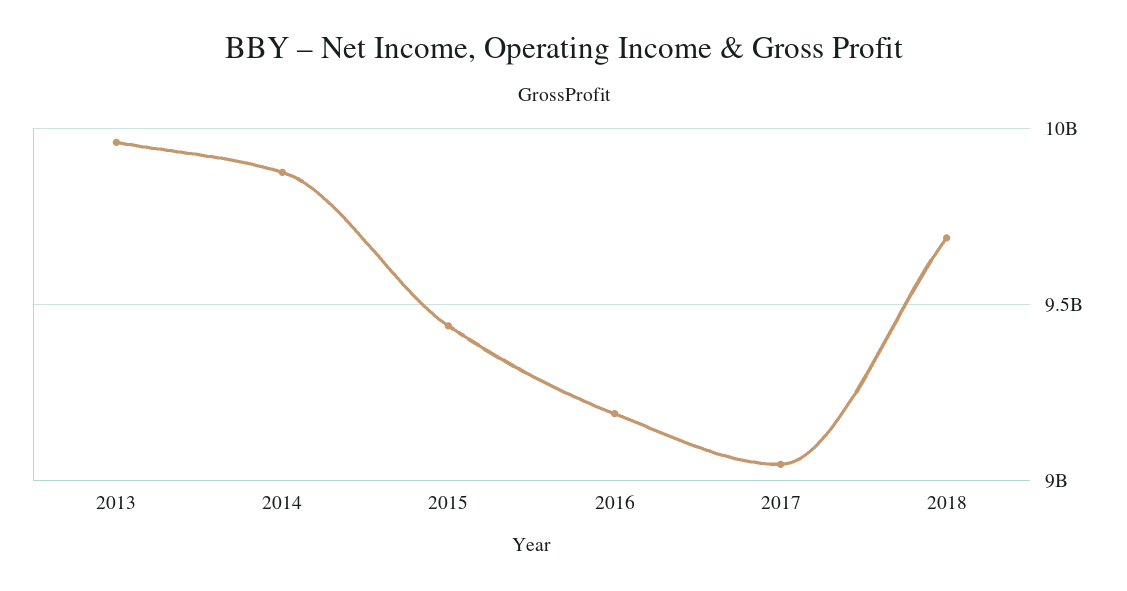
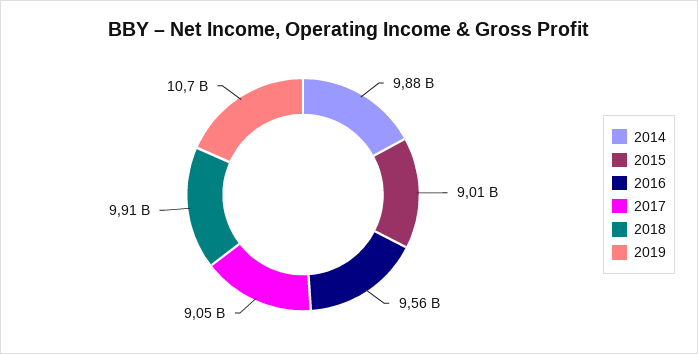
2013: 9950000000 -> none
2015: 9450000000 -> 9010000000
2016: 9200000000 -> 9560000000
2018: 9700000000 -> 9910000000
2019: none -> 10700000000

